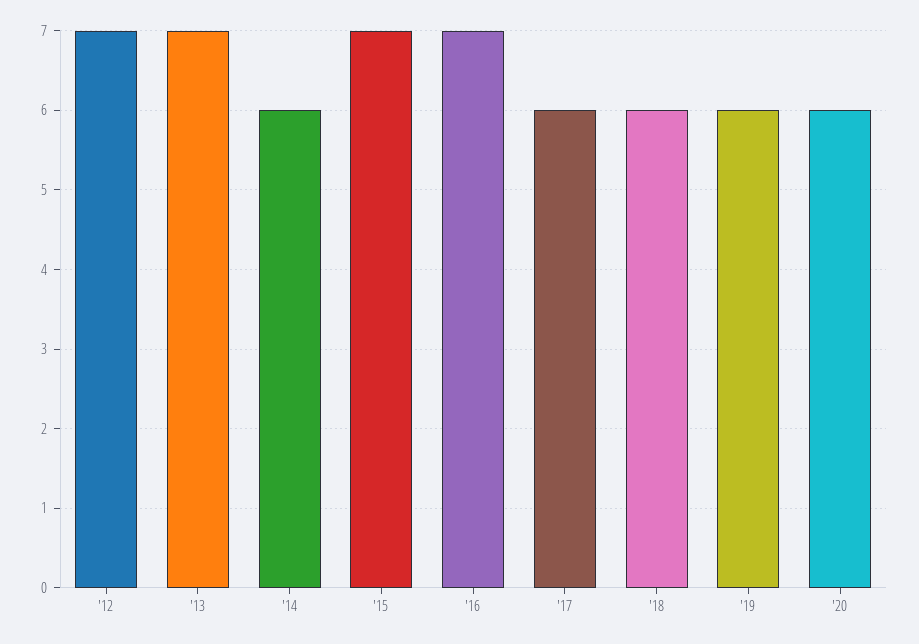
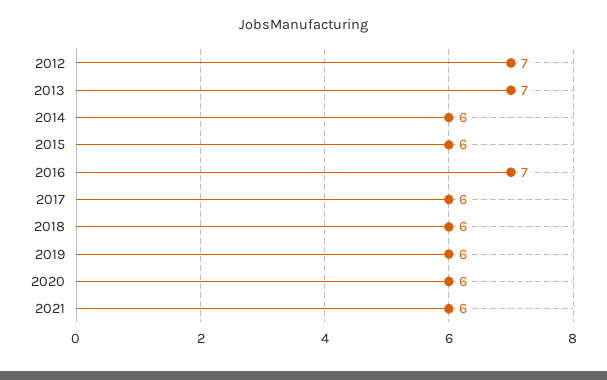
'15: 7 -> 6
2021: none -> 6

